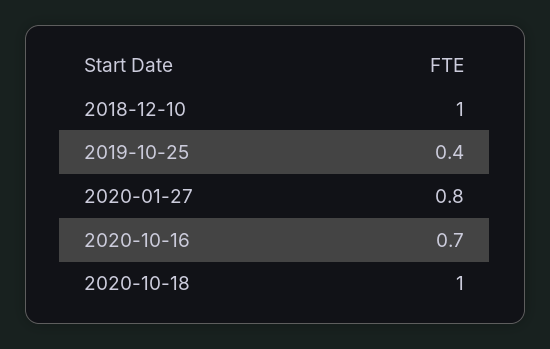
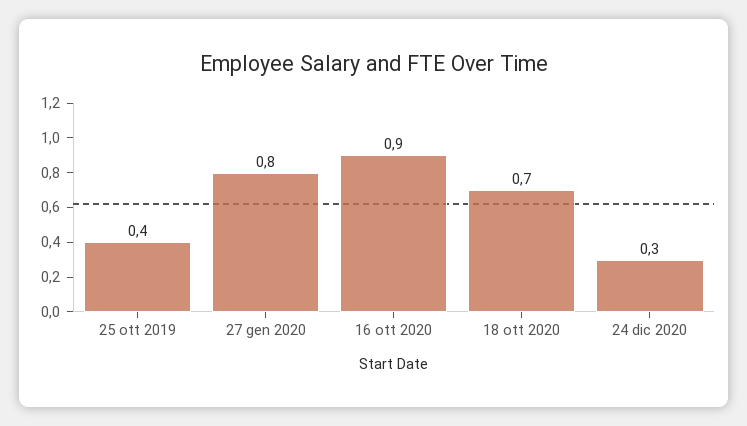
2018-12-10: 1 -> none
2020-10-16: 0.7 -> 0.9
2020-10-18: 1 -> 0.7
24 dic 2020: none -> 0.3

